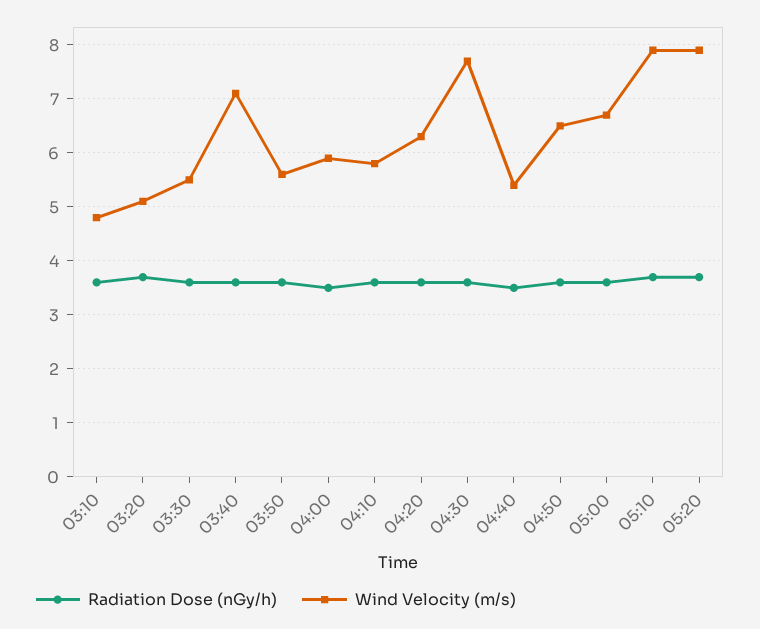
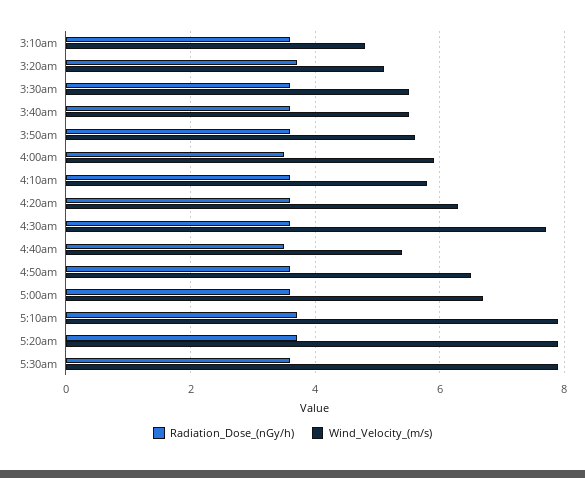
Wind Velocity (m/s), 03:40: 7 -> 5.5
Radiation Dose (nGy/h), 5:30am: none -> 3.5
Wind Velocity (m/s), 5:30am: none -> 8

